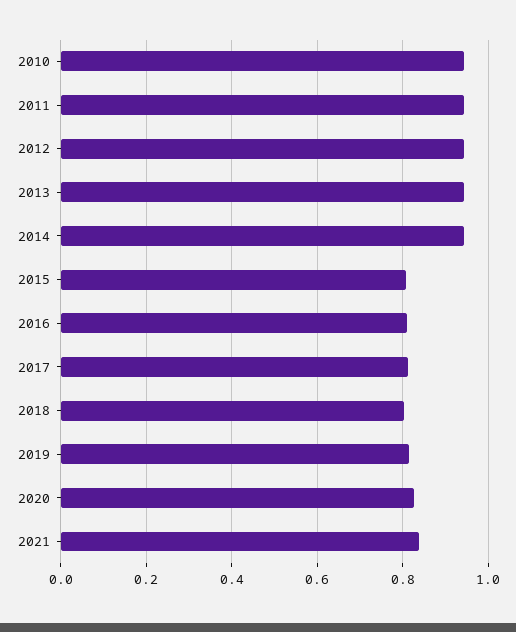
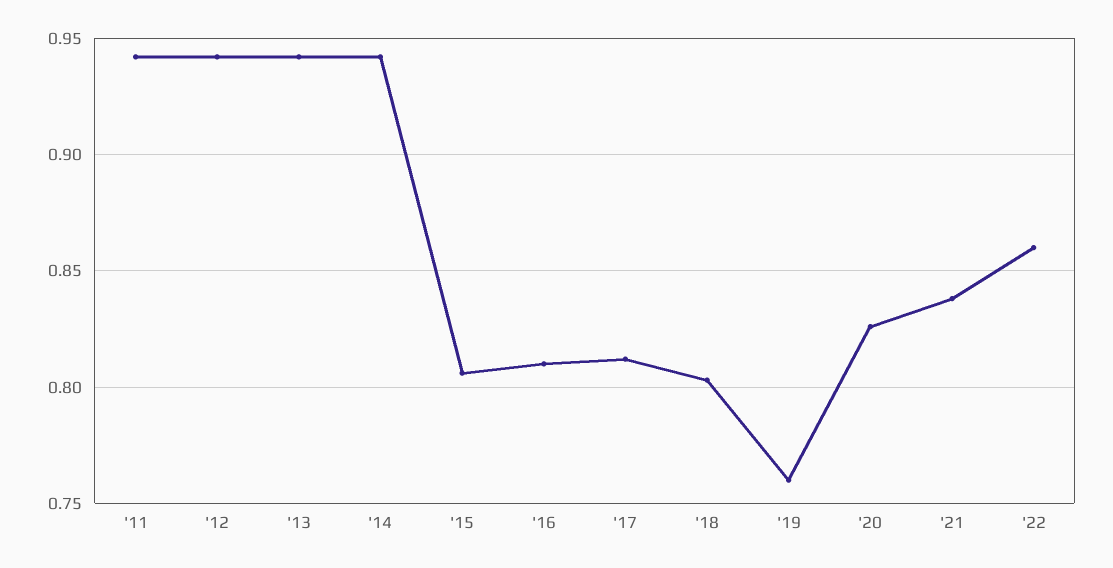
2010: 0.94 -> none
2019: 0.82 -> 0.76
'22: none -> 0.86

